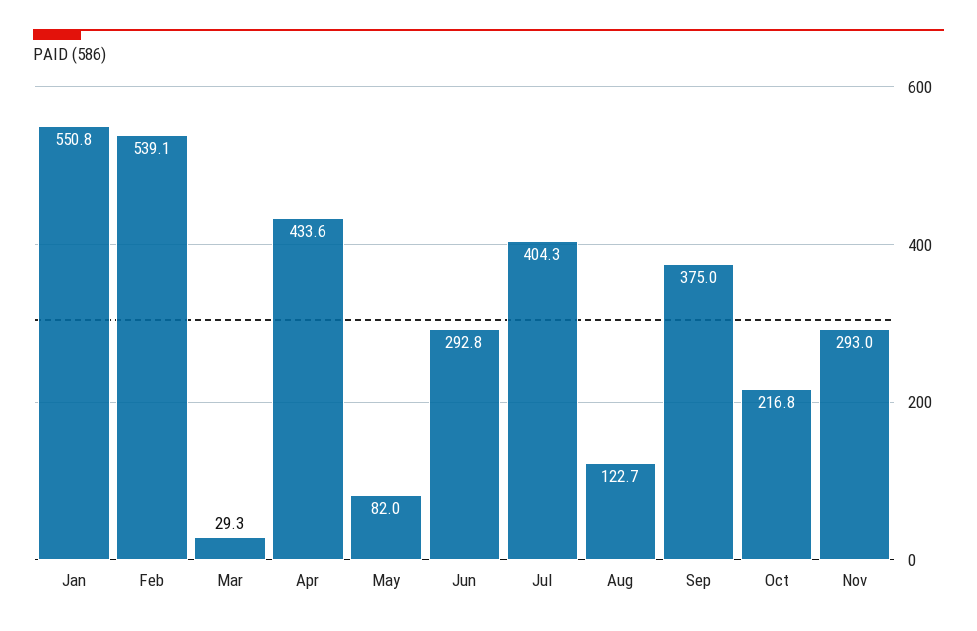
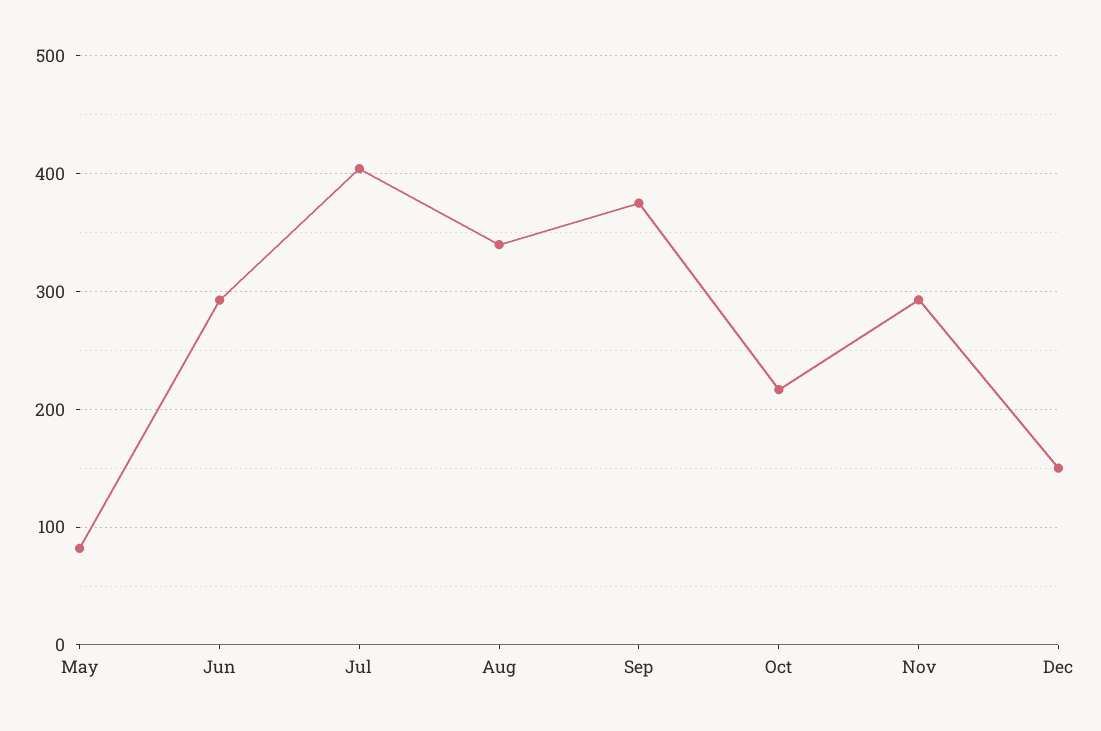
Jan: 550.8 -> none
Feb: 539.1 -> none
Mar: 29.3 -> none
Apr: 433.6 -> none
Aug: 122.7 -> 340
Dec: none -> 150

